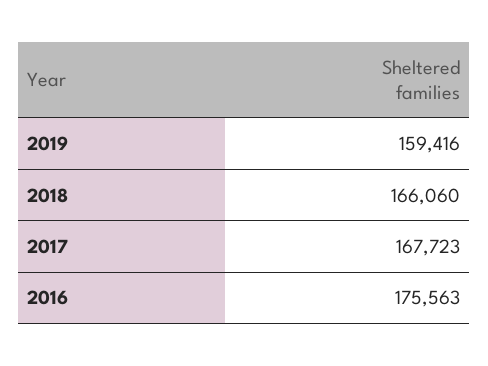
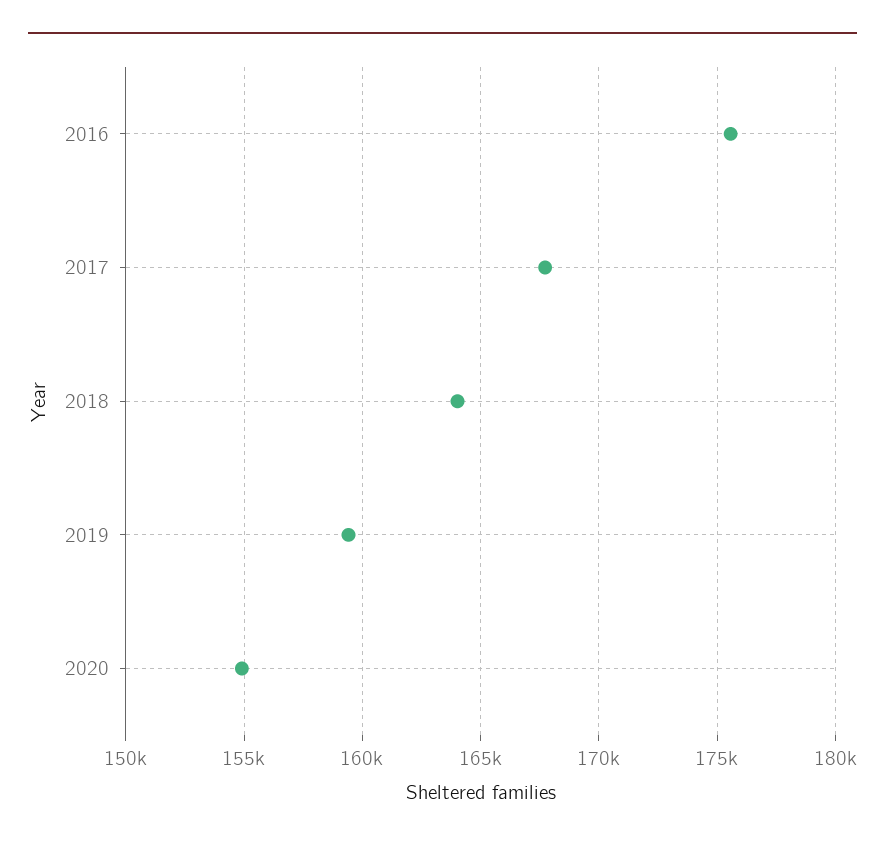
2018: 166060 -> 164000
2020: none -> 155000

